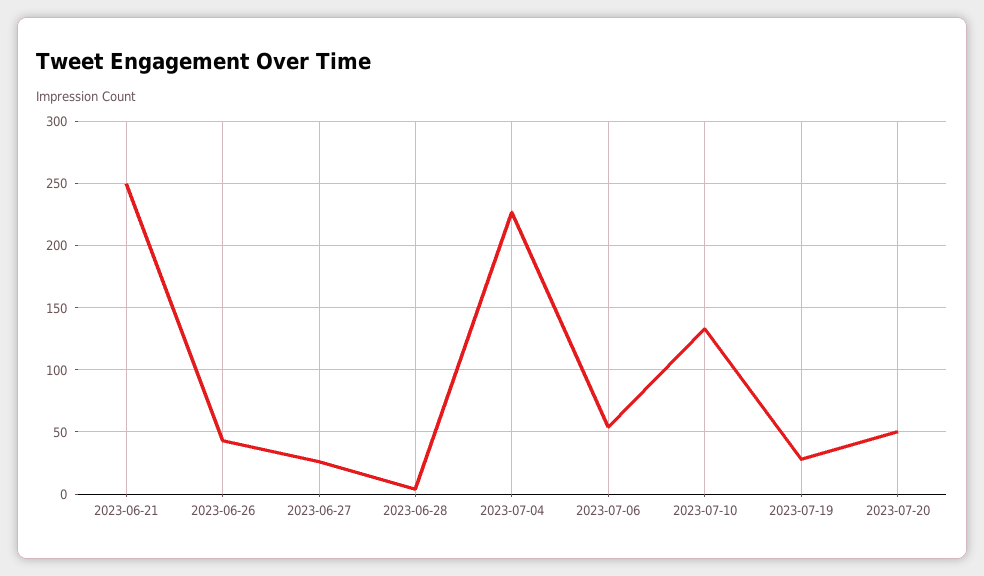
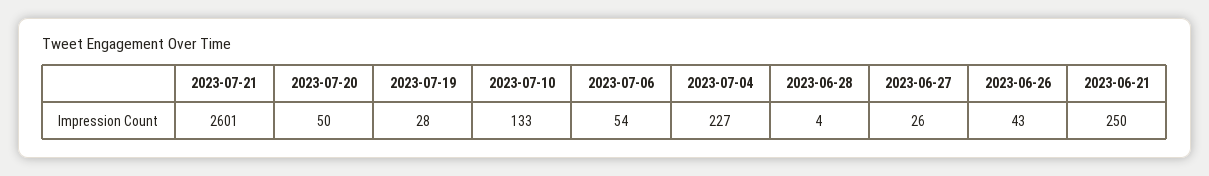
2023-07-21: none -> 2601

